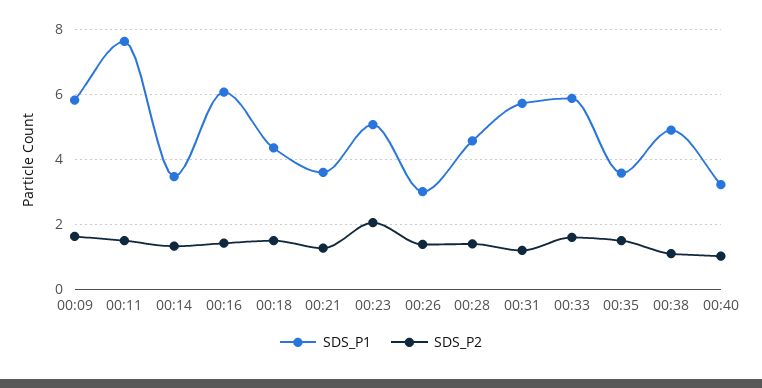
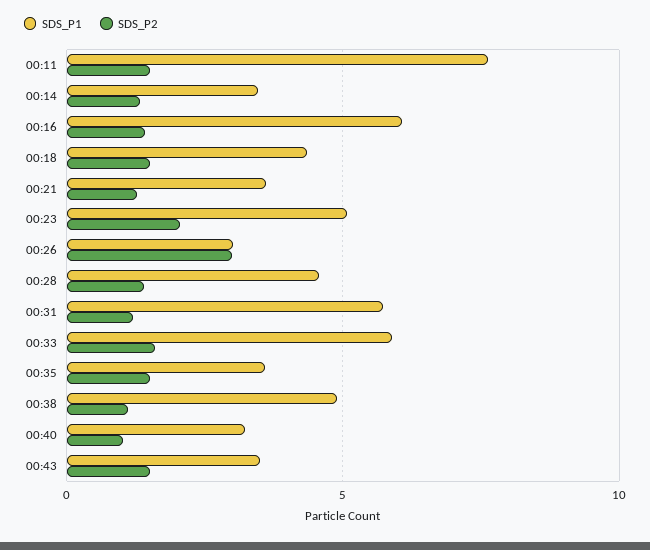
SDS_P1, 00:09: 5.8 -> none
SDS_P2, 00:09: 1.6 -> none
SDS_P2, 00:26: 1.4 -> 3
SDS_P1, 00:43: none -> 3.5
SDS_P2, 00:43: none -> 1.5

